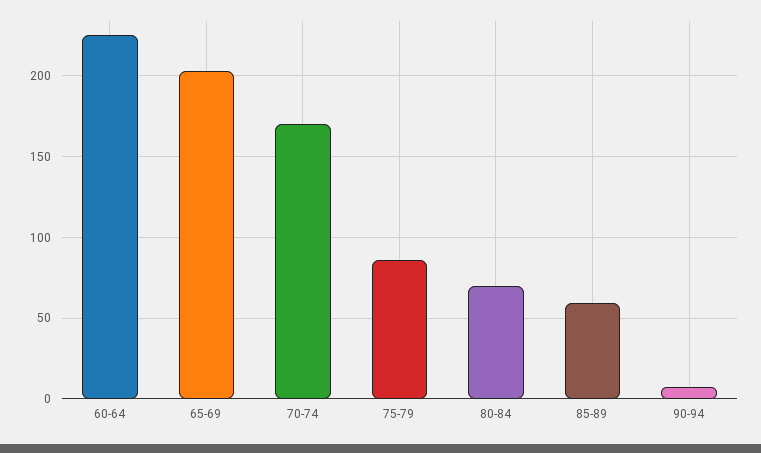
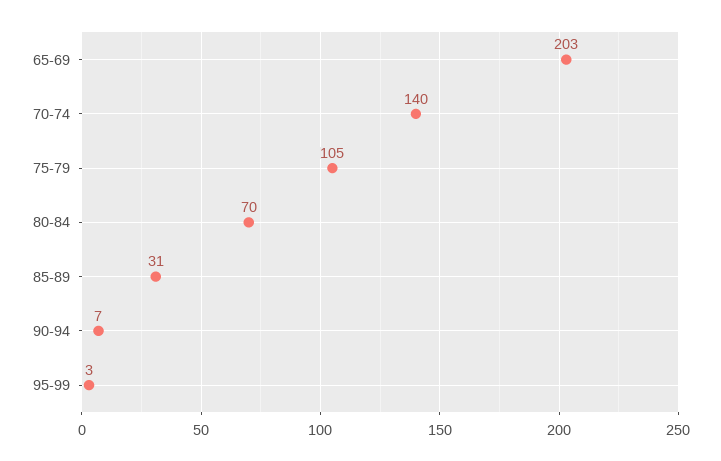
60-64: 225 -> none
70-74: 170 -> 140
75-79: 85 -> 105
85-89: 60 -> 31
95-99: none -> 3

